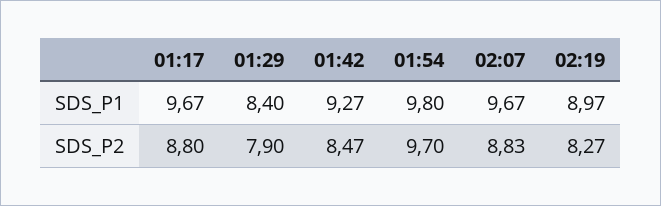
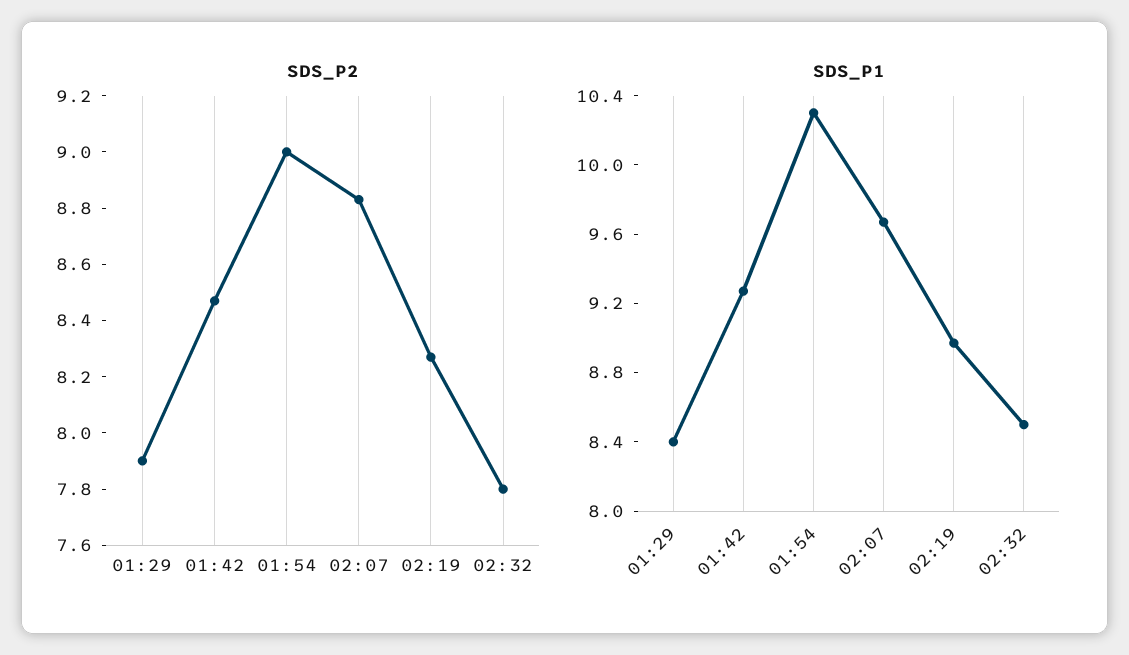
SDS_P1, 01:17: 9.67 -> none
SDS_P1, 01:54: 9.8 -> 10.3
SDS_P2, 01:17: 8.8 -> none
SDS_P2, 01:54: 9.7 -> 9
SDS_P2, 02:32: none -> 7.8
SDS_P1, 02:32: none -> 8.5

